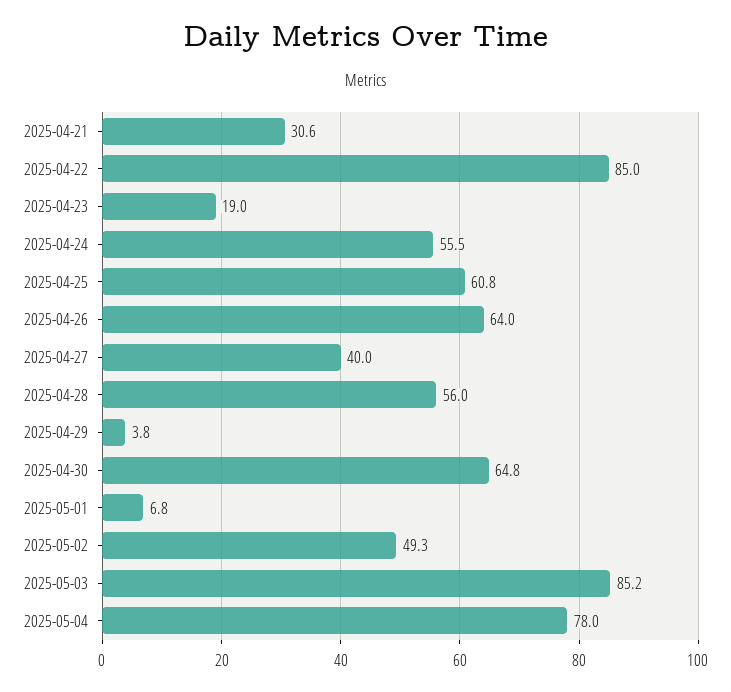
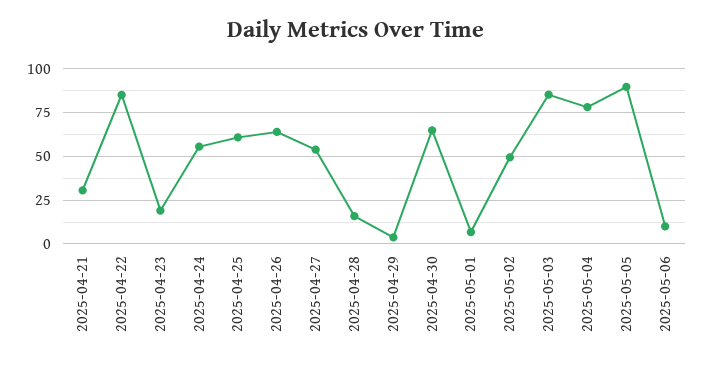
2025-04-27: 40 -> 55
2025-04-28: 56 -> 15
2025-05-05: none -> 90
2025-05-06: none -> 10

